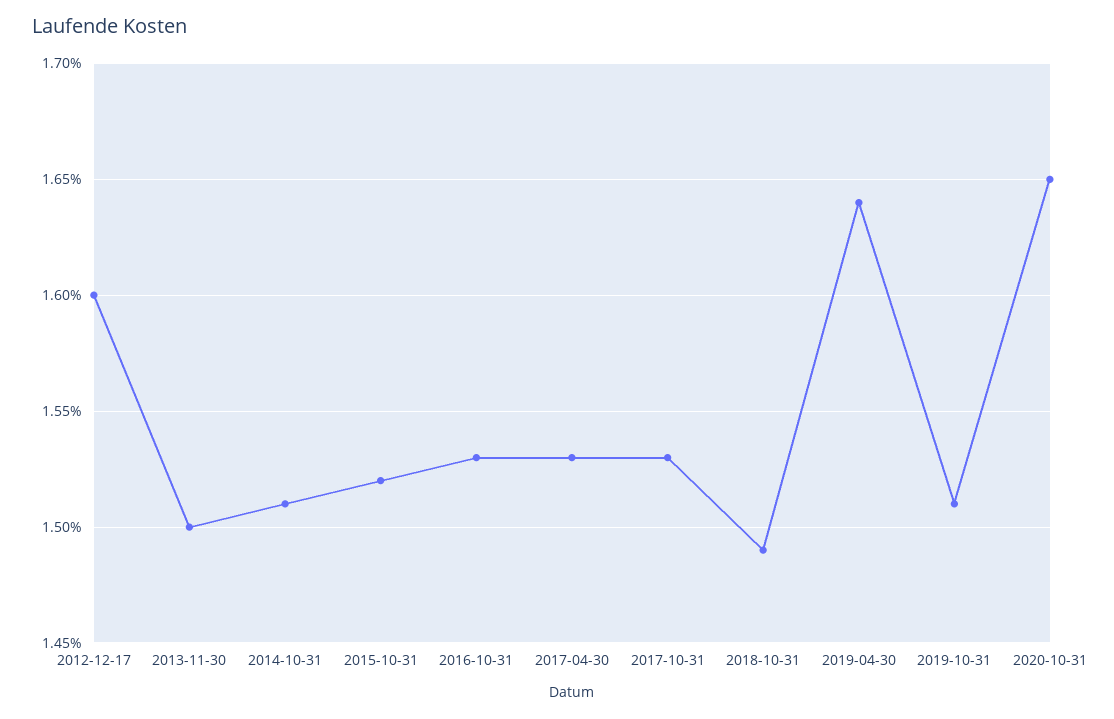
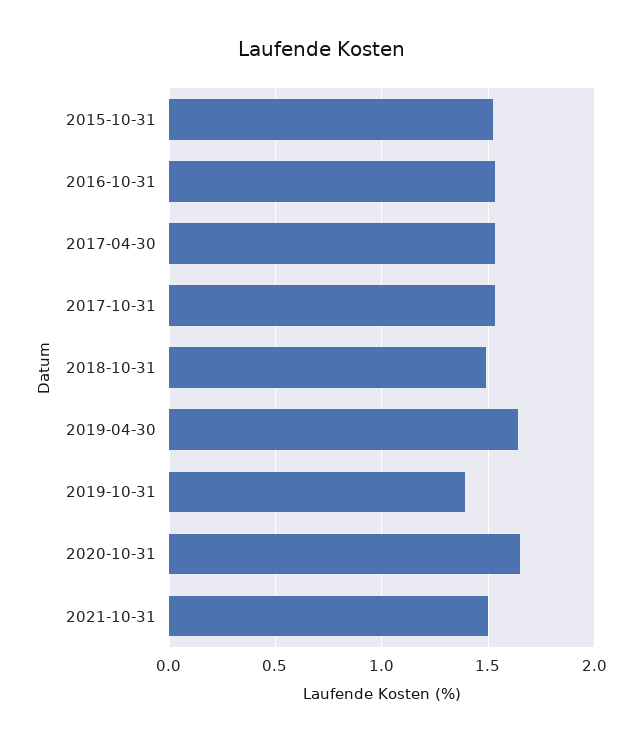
2012-12-17: 1.6 -> none
2013-11-30: 1.5 -> none
2014-10-31: 1.51 -> none
2019-10-31: 1.51 -> 1.4
2021-10-31: none -> 1.5

